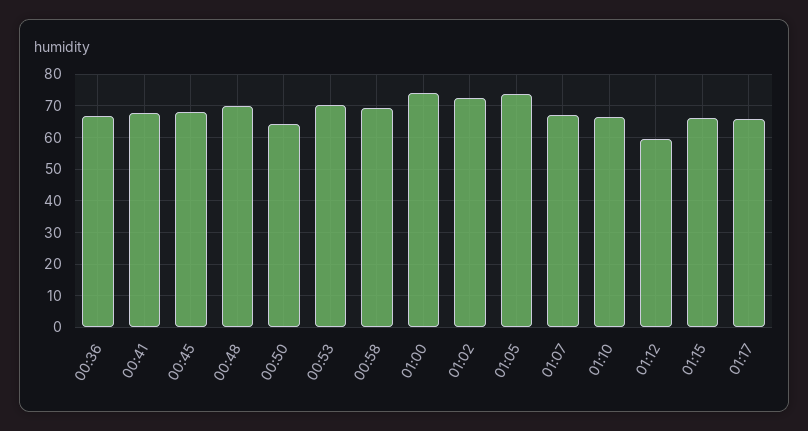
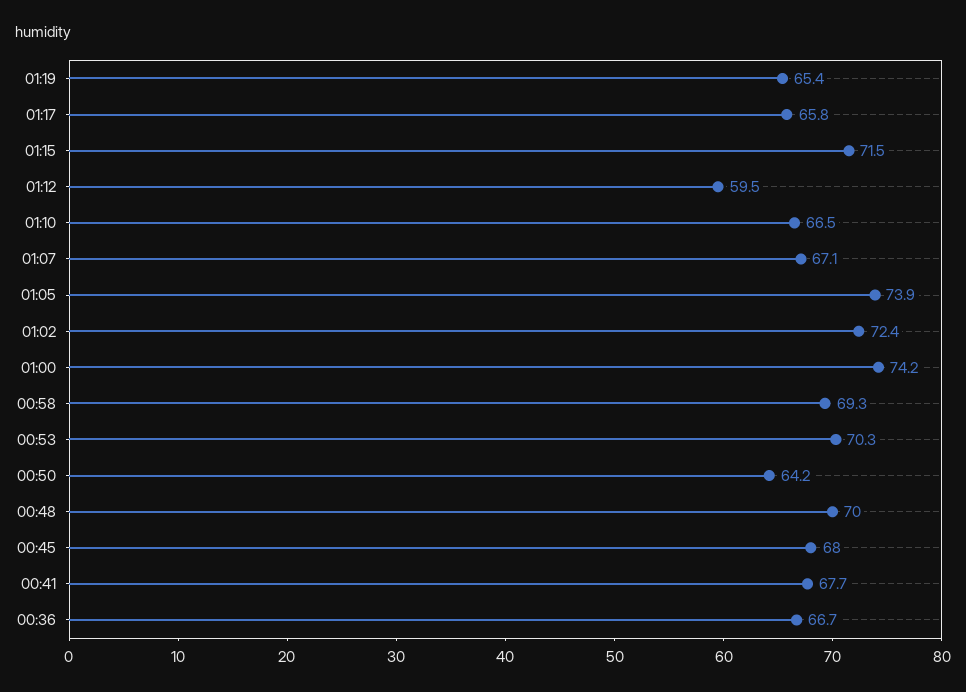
01:15: 66 -> 71.5
01:19: none -> 65.4

